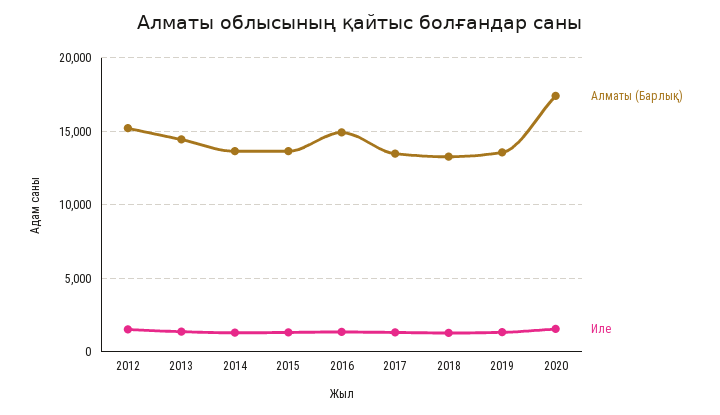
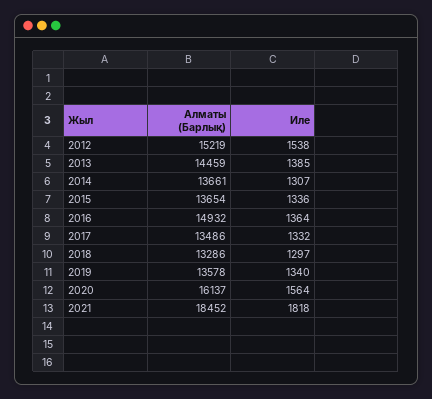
Алматы (Барлық), 2020: 17500 -> 16137
Алматы (Барлық), 2021: none -> 18452
Иле, 2021: none -> 1818

